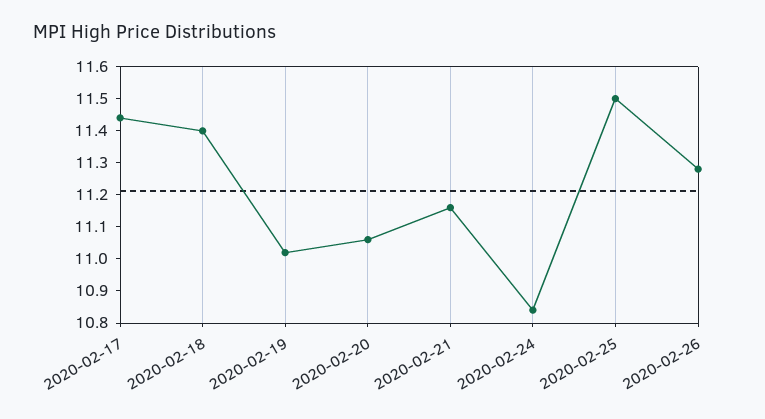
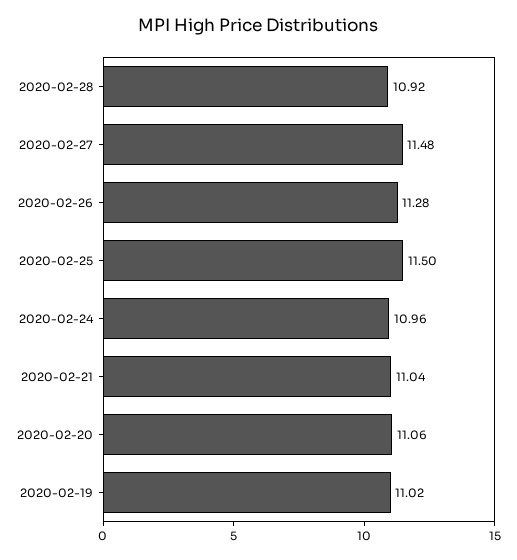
2020-02-17: 11.45 -> none
2020-02-18: 11.4 -> none
2020-02-21: 11.15 -> 11.04
2020-02-24: 10.85 -> 10.96
2020-02-28: none -> 10.92
2020-02-27: none -> 11.48

